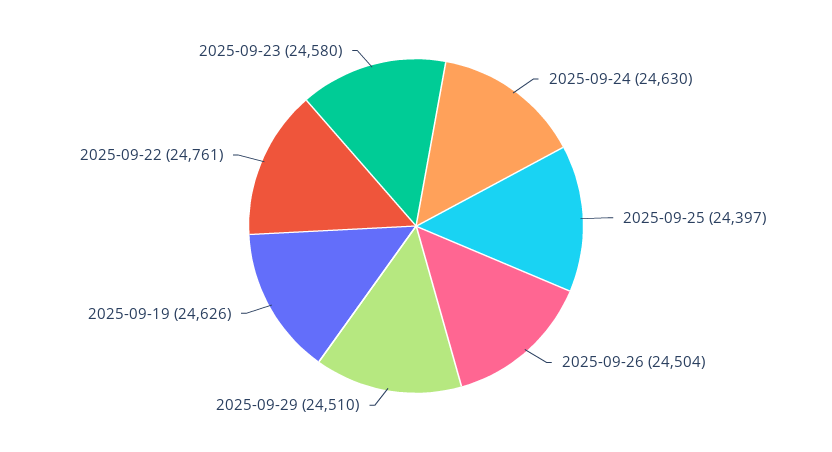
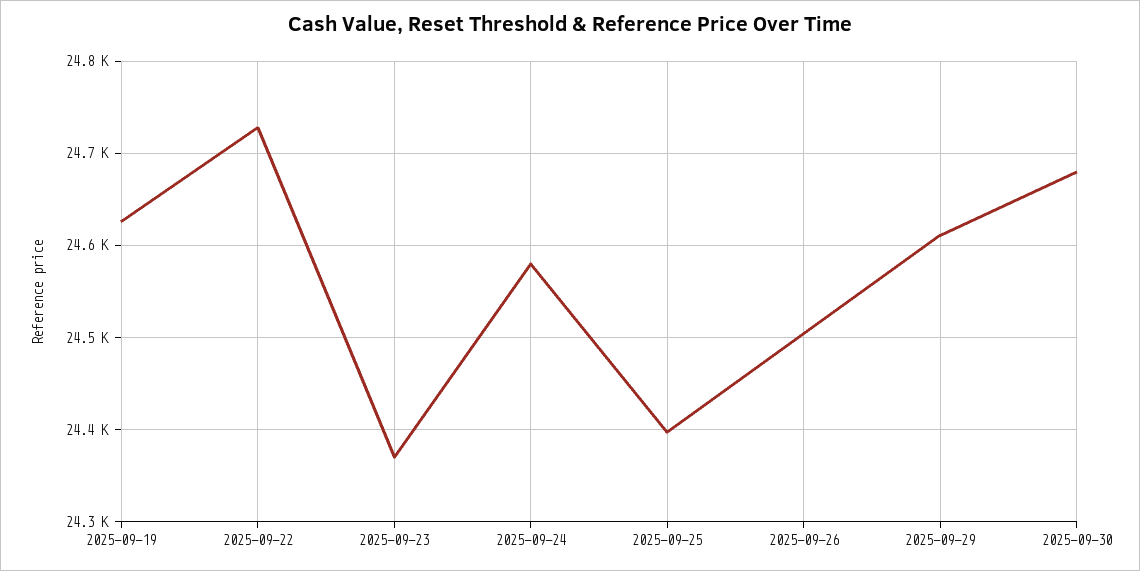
2025-09-24: 24630 -> 24580
2025-09-29: 24510 -> 24610
2025-09-22: 24761 -> 24730
2025-09-23: 24580 -> 24370
2025-09-30: none -> 24680

